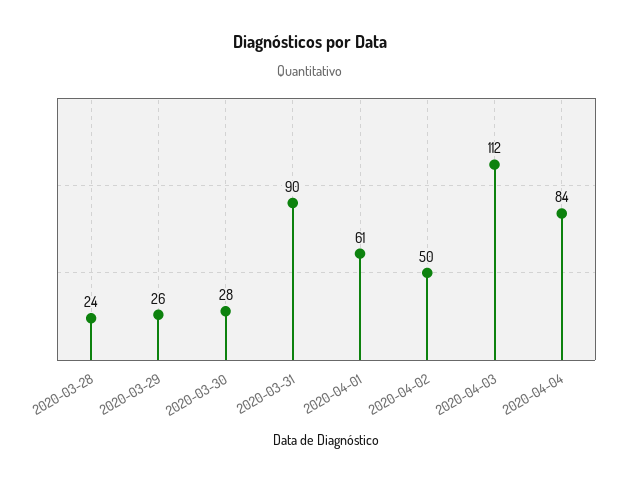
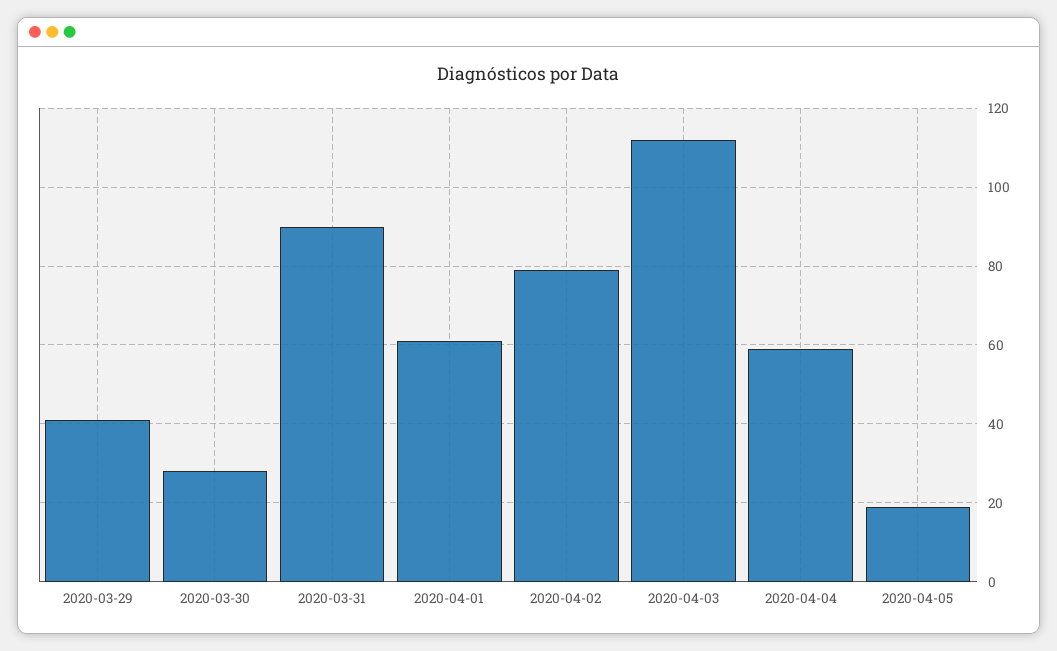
2020-03-28: 24 -> none
2020-03-29: 26 -> 40
2020-04-02: 50 -> 80
2020-04-04: 84 -> 60
2020-04-05: none -> 20

